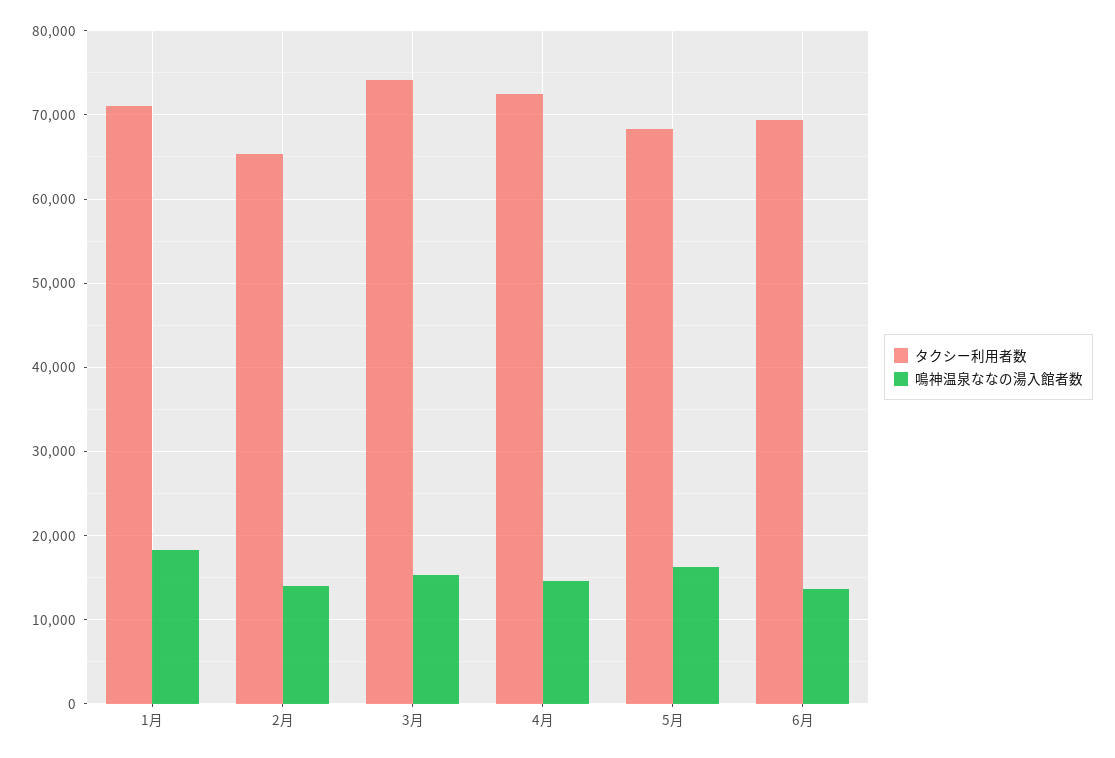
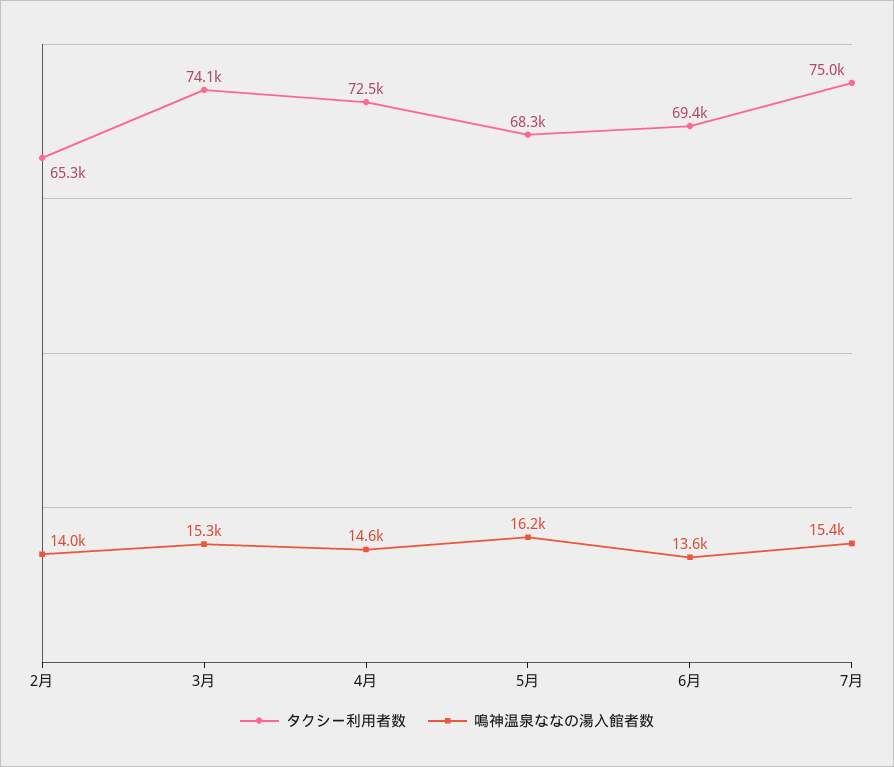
タクシー利用者数, 1月: 71000 -> none
鳴神温泉ななの湯入館者数, 1月: 18000 -> none
タクシー利用者数, 7月: none -> 75000
鳴神温泉ななの湯入館者数, 7月: none -> 15400

